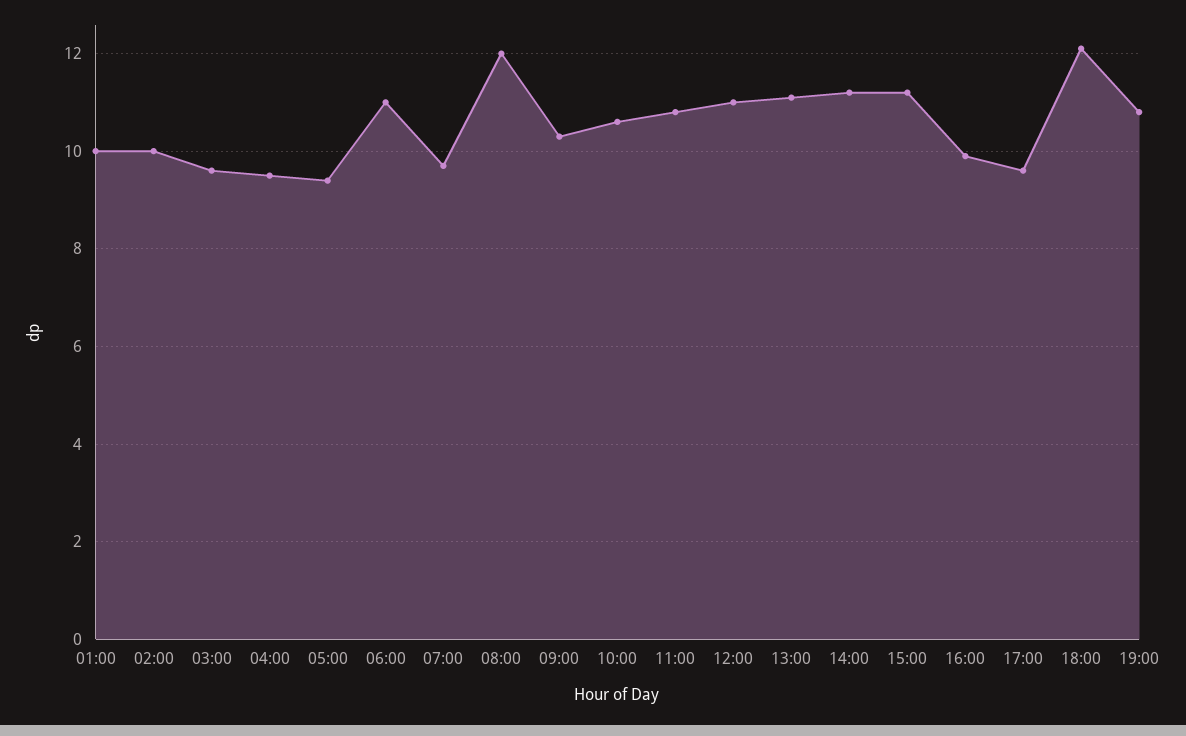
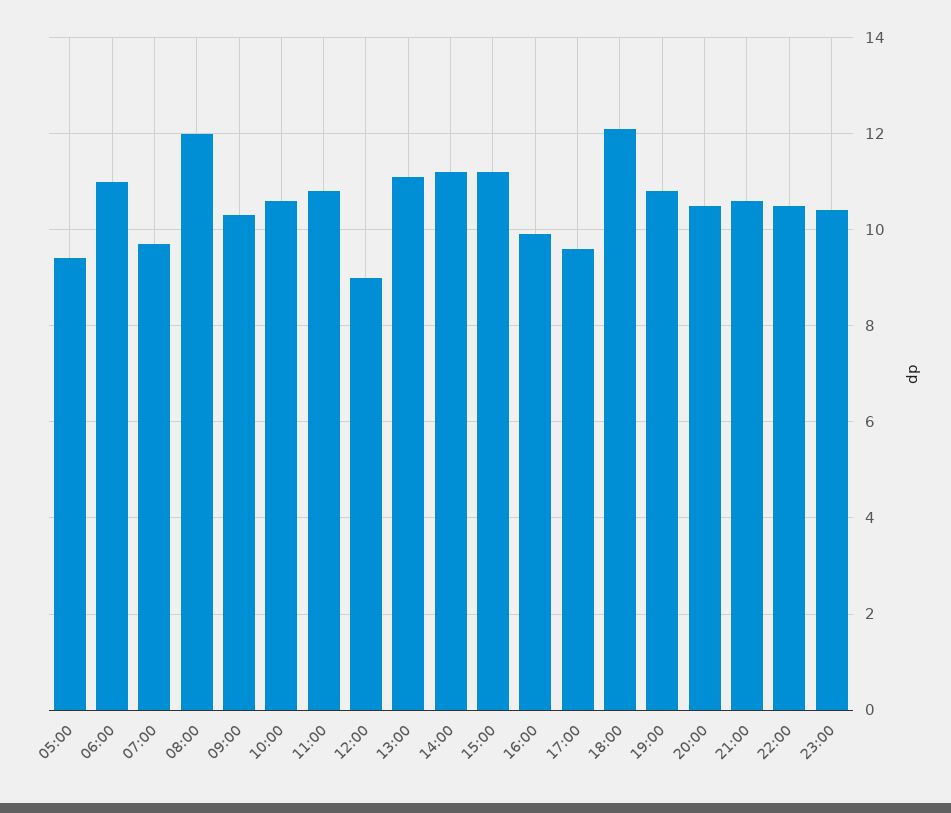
01:00: 10 -> none
02:00: 10 -> none
03:00: 9.5 -> none
04:00: 9.5 -> none
12:00: 11 -> 9
20:00: none -> 10.5
21:00: none -> 10.5
22:00: none -> 10.5
23:00: none -> 10.5

